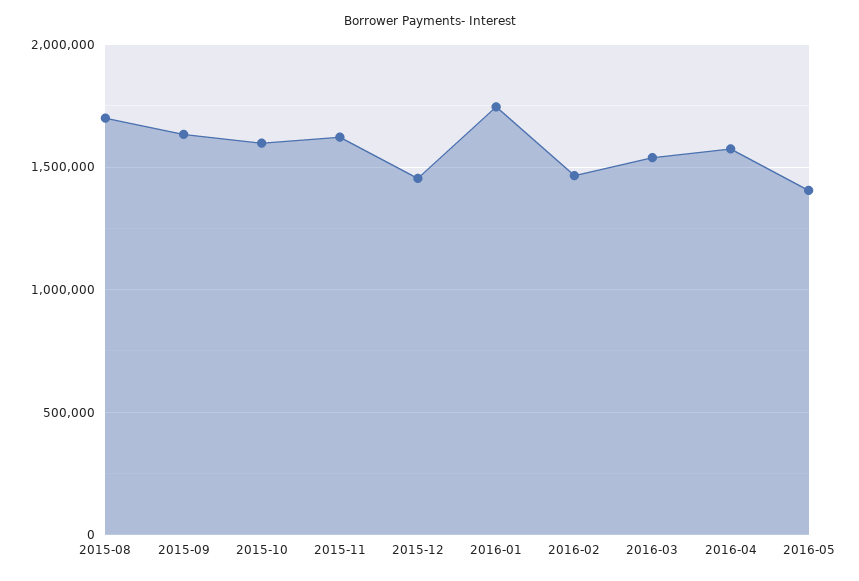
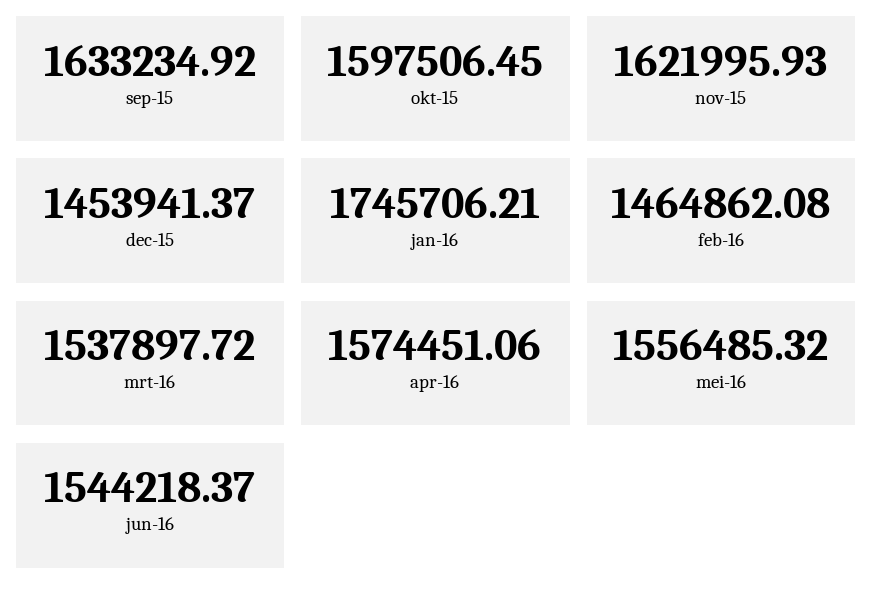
2015-08: 1700000 -> none
2016-05: 1400000 -> 1556485.32
jun-16: none -> 1544218.37

